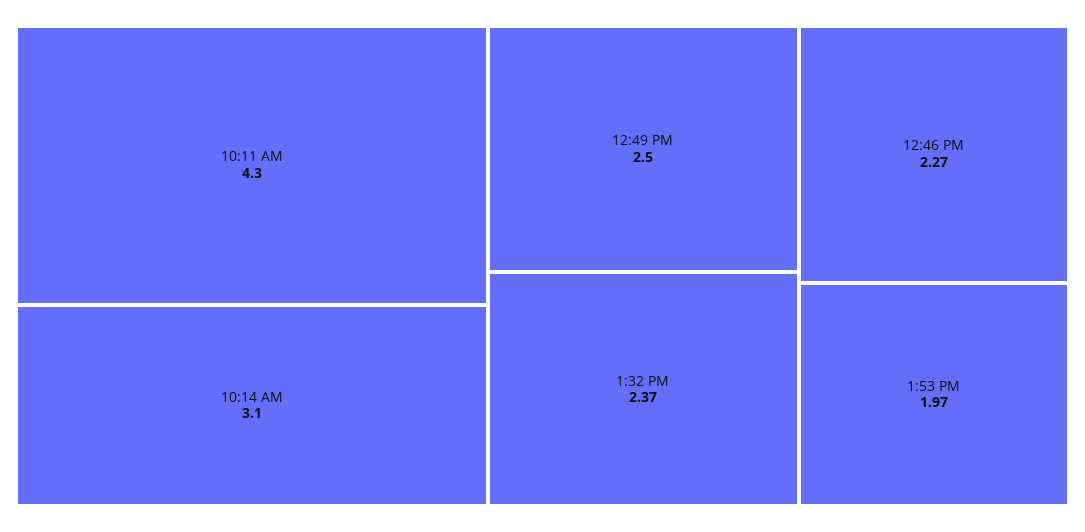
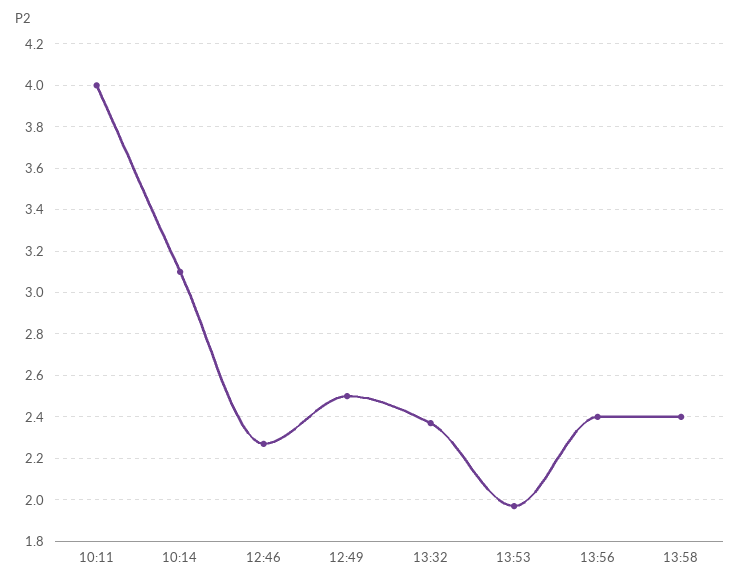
10:11 AM: 4.3 -> 4
13:56: none -> 2.4
13:58: none -> 2.4

